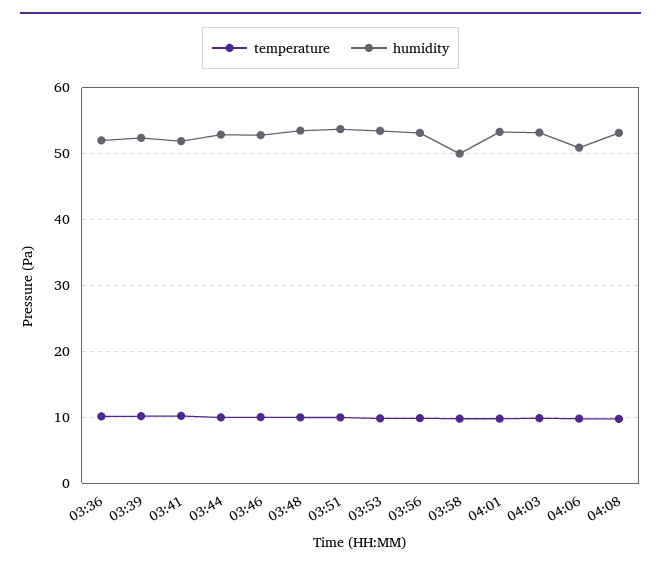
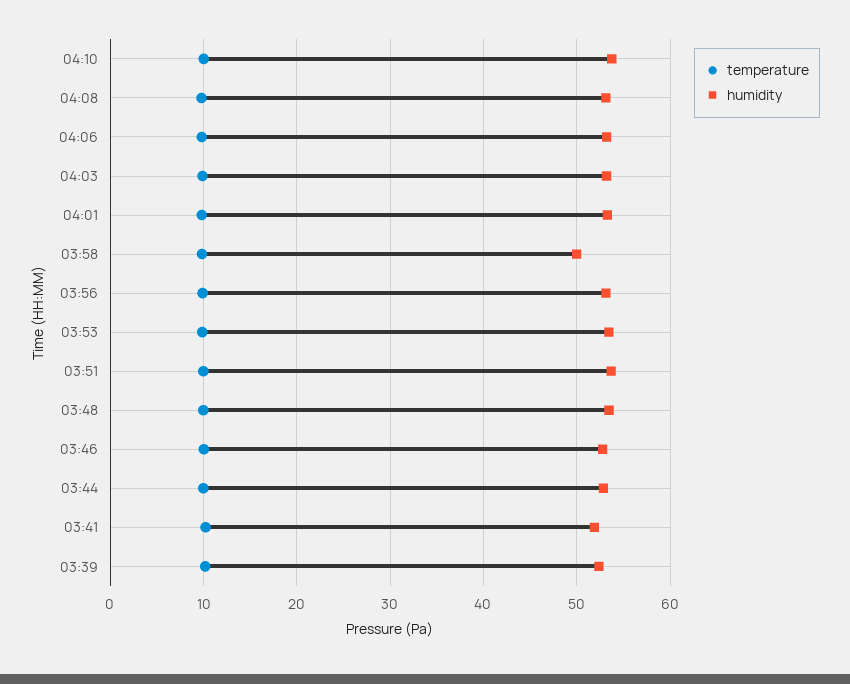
temperature, 03:36: 10 -> none
humidity, 03:36: 52 -> none
humidity, 04:06: 51 -> 53
temperature, 04:10: none -> 10
humidity, 04:10: none -> 54

